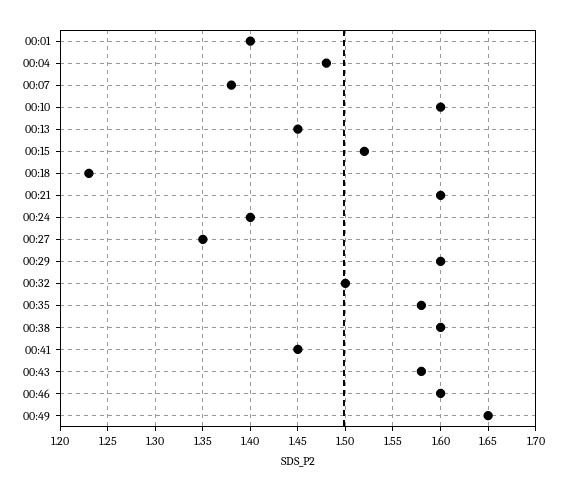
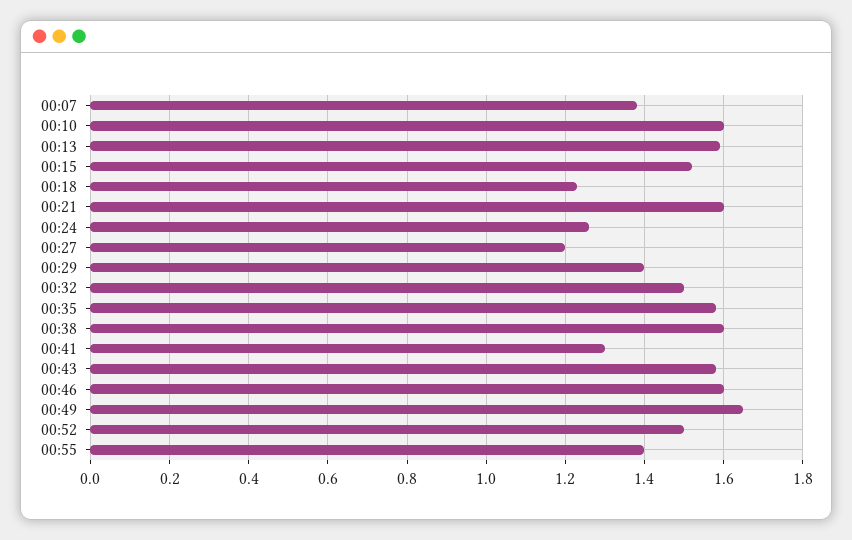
00:01: 1.4 -> none
00:04: 1.48 -> none
00:13: 1.45 -> 1.6
00:24: 1.4 -> 1.25
00:27: 1.35 -> 1.2
00:29: 1.6 -> 1.4
00:41: 1.45 -> 1.3
00:52: none -> 1.5
00:55: none -> 1.4

